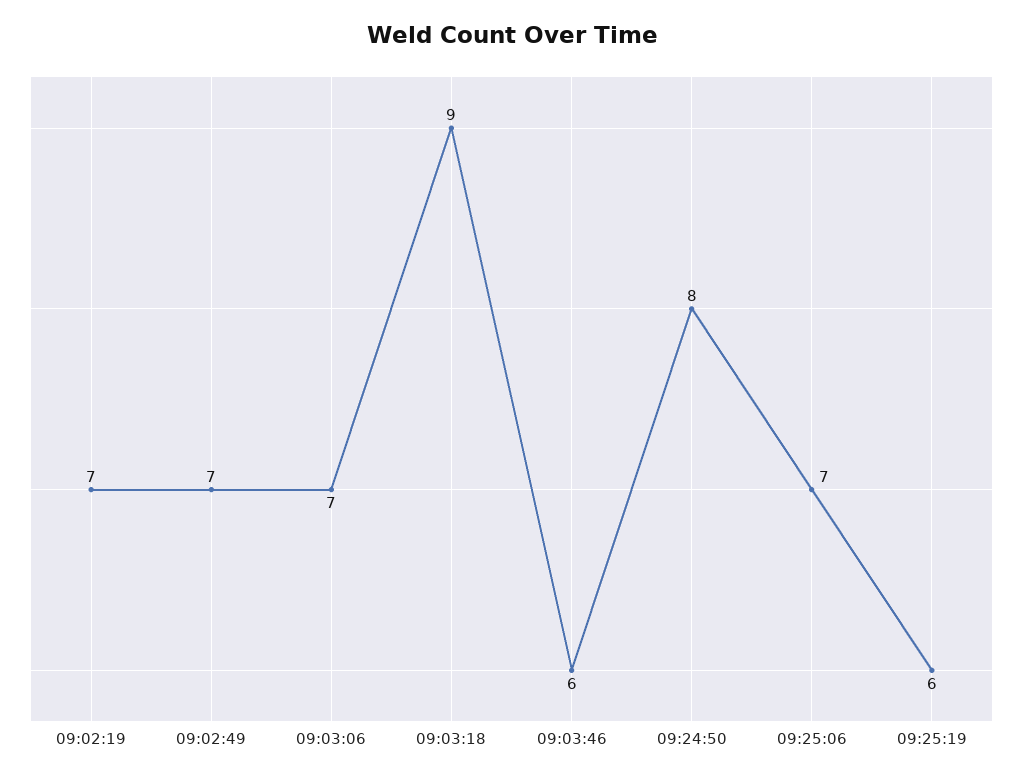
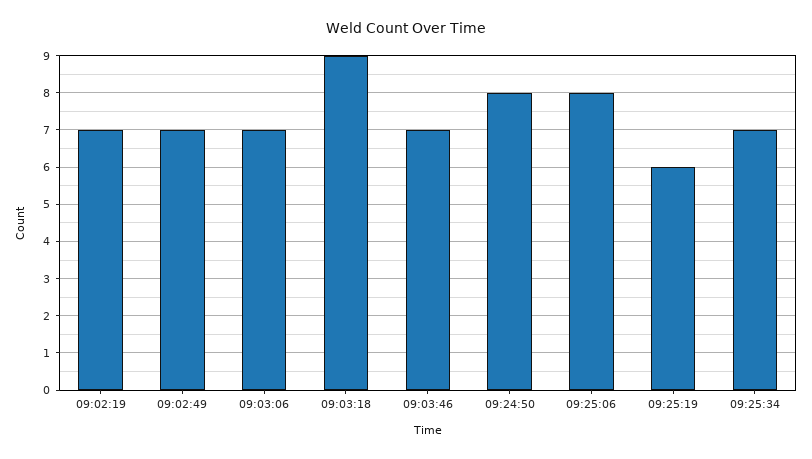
09:03:46: 6 -> 7
09:25:06: 7 -> 8
09:25:34: none -> 7

